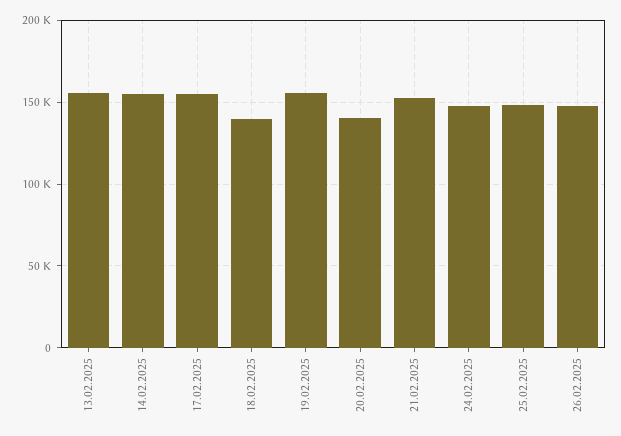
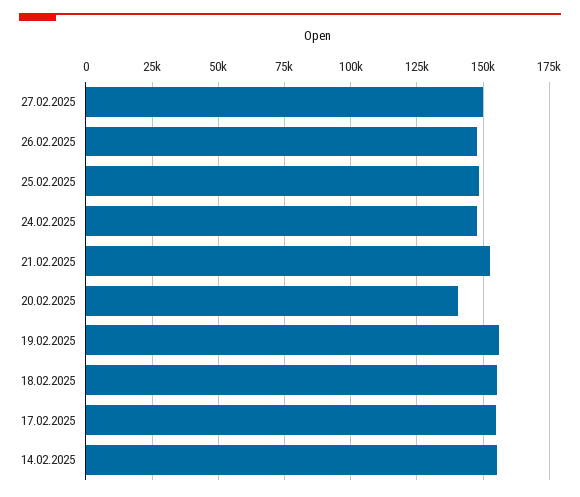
13.02.2025: 155000 -> none
18.02.2025: 140000 -> 155000
27.02.2025: none -> 150000

